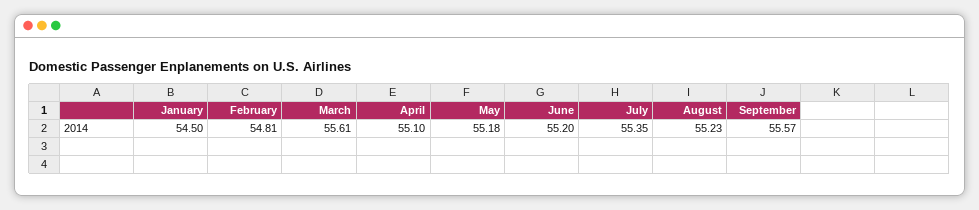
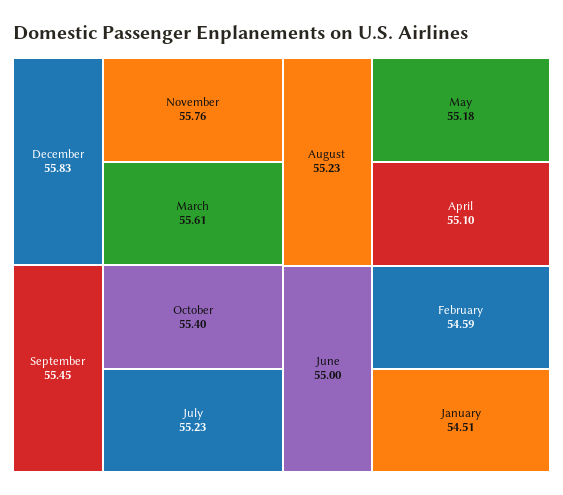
January: 54.5 -> 54.51
February: 54.81 -> 54.59
June: 55.2 -> 55
July: 55.35 -> 55.23
September: 55.57 -> 55.45
December: none -> 55.83
November: none -> 55.76
October: none -> 55.4

